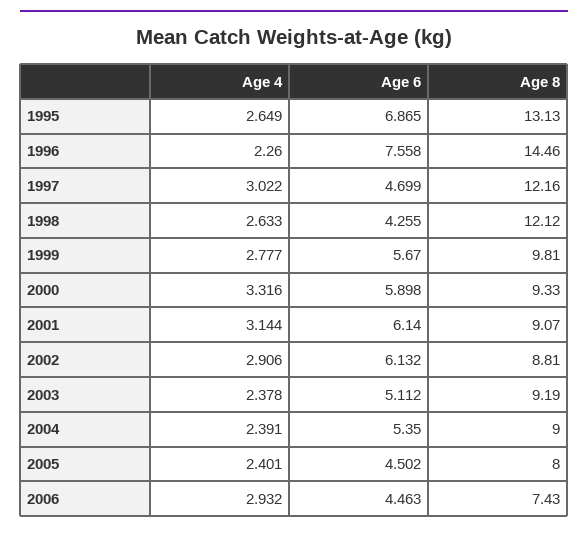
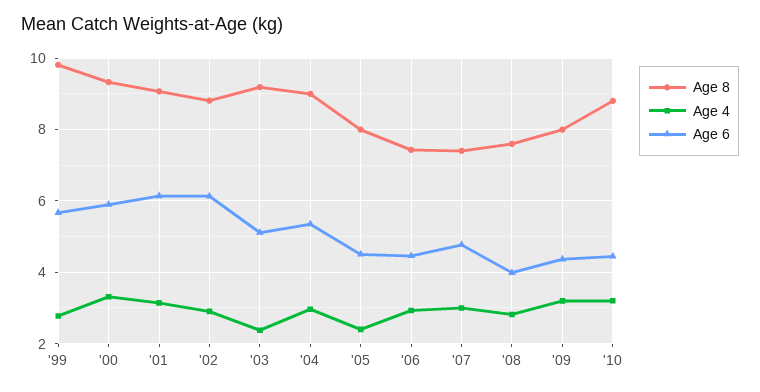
Age 4, 1995: 2.649 -> none
Age 6, 1995: 6.865 -> none
Age 8, 1995: 13.13 -> none
Age 4, 1996: 2.26 -> none
Age 6, 1996: 7.558 -> none
Age 8, 1996: 14.46 -> none
Age 4, 1997: 3.022 -> none
Age 6, 1997: 4.699 -> none
Age 8, 1997: 12.16 -> none
Age 4, 1998: 2.633 -> none
Age 6, 1998: 4.255 -> none
Age 8, 1998: 12.12 -> none
Age 4, 2004: 2.391 -> 3
Age 8, '07: none -> 7.4
Age 4, '07: none -> 3
Age 6, '07: none -> 4.8
Age 8, '08: none -> 7.6
Age 4, '08: none -> 2.8
Age 6, '08: none -> 4
Age 8, '09: none -> 8
Age 4, '09: none -> 3.2
Age 6, '09: none -> 4.4
Age 8, '10: none -> 8.8
Age 4, '10: none -> 3.2
Age 6, '10: none -> 4.4

